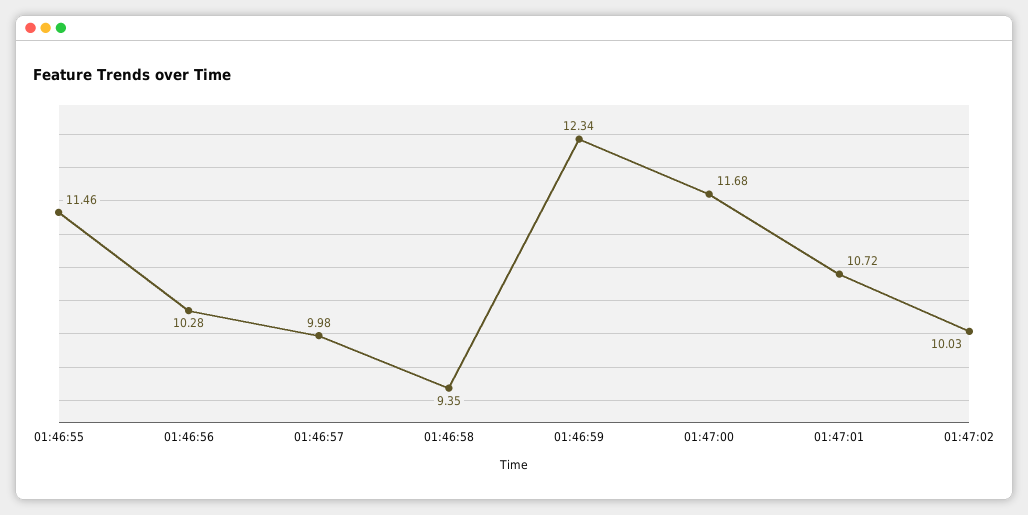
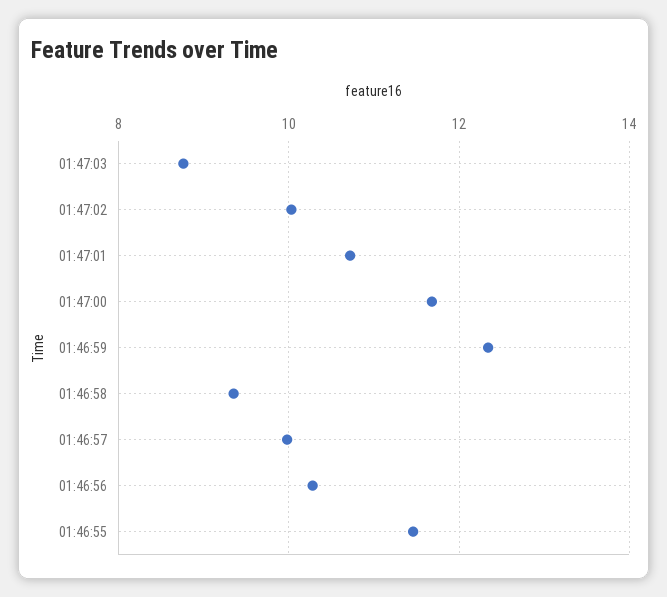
01:47:03: none -> 8.8

